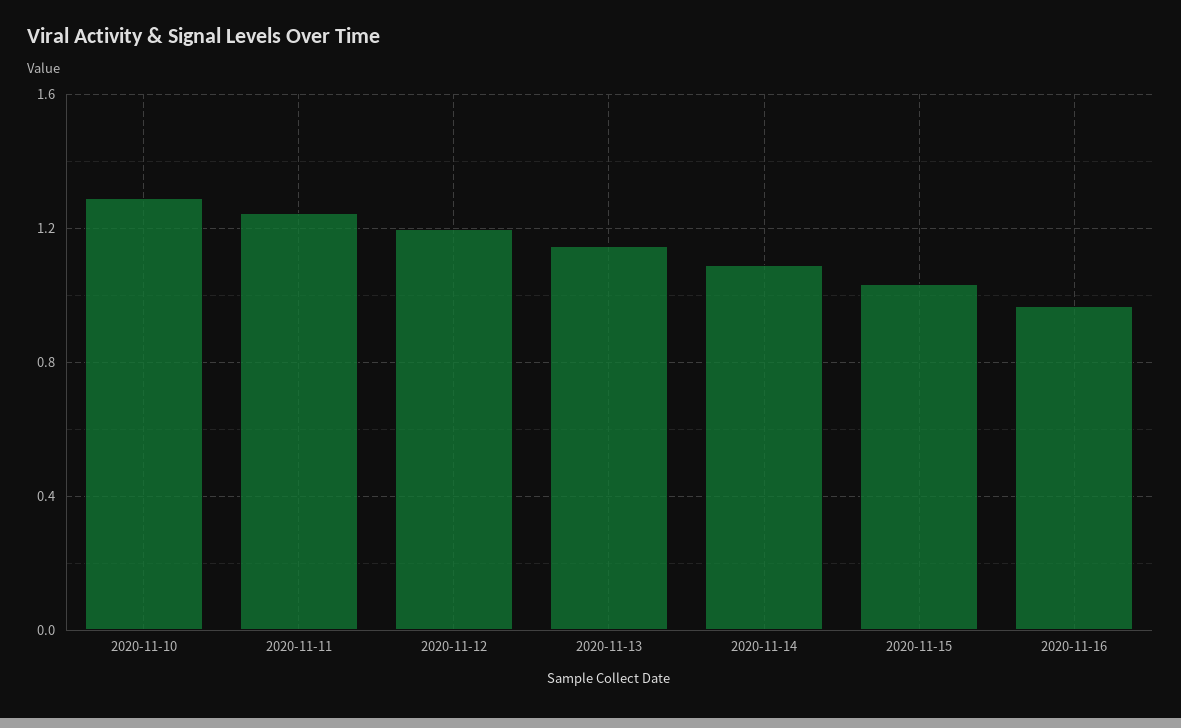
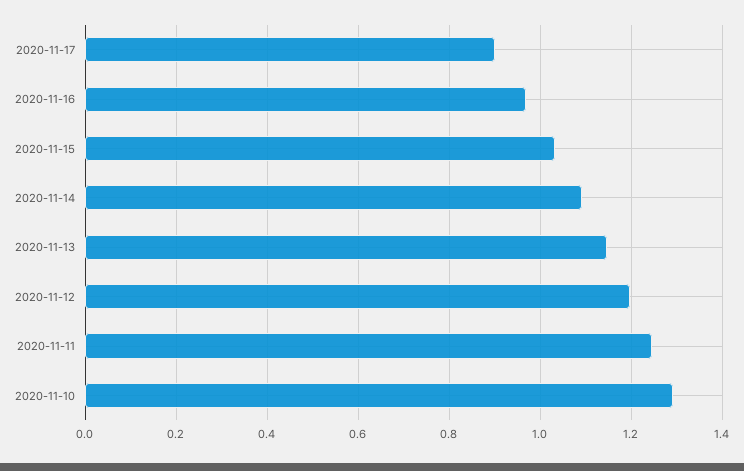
2020-11-17: none -> 0.9

